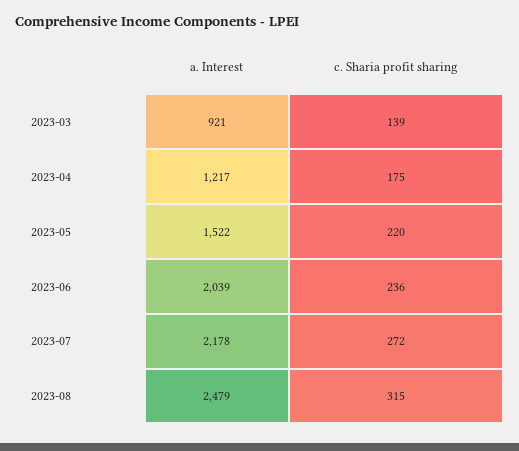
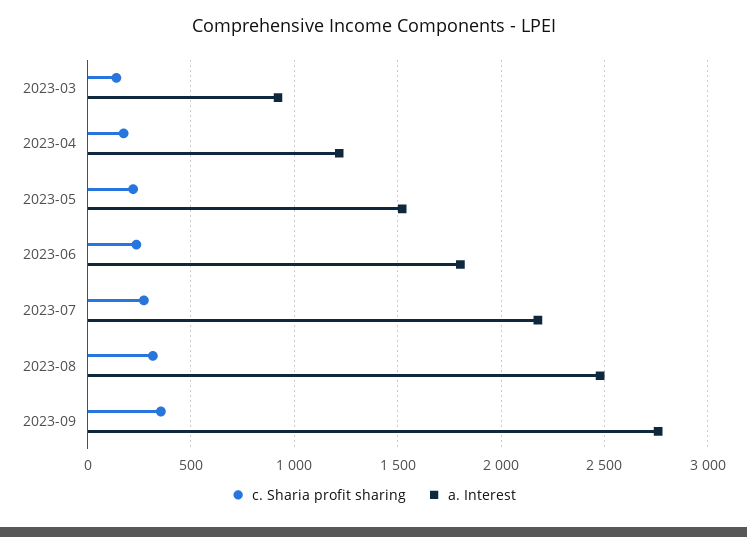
a. Interest, 2023-06: 2039 -> 1800
c. Sharia profit sharing, 2023-09: none -> 350
a. Interest, 2023-09: none -> 2750

